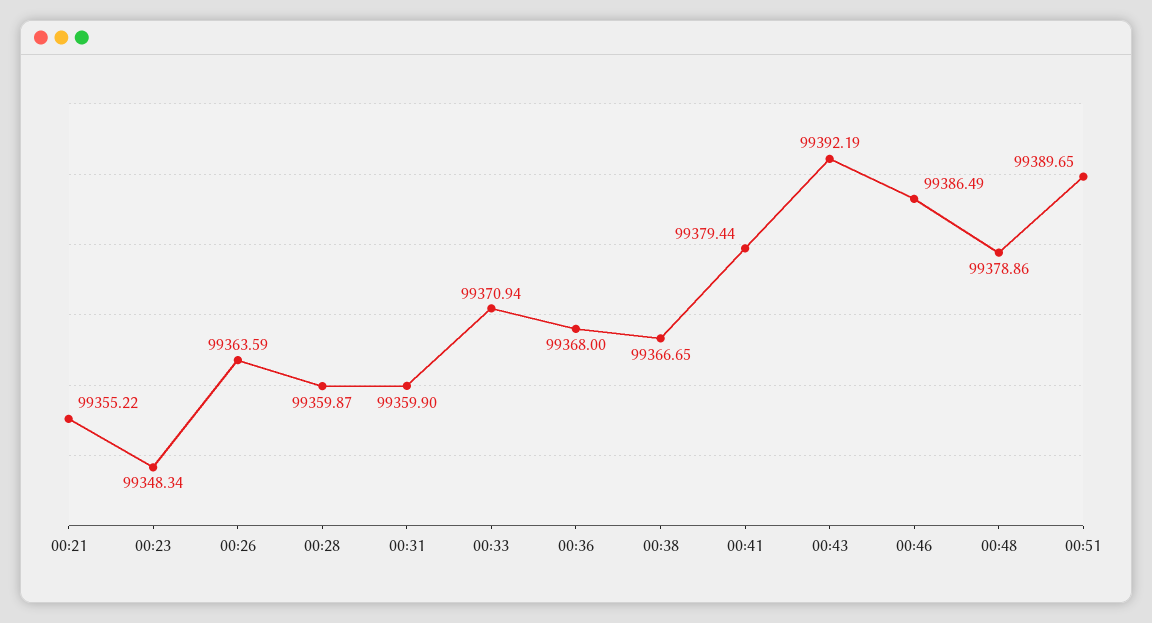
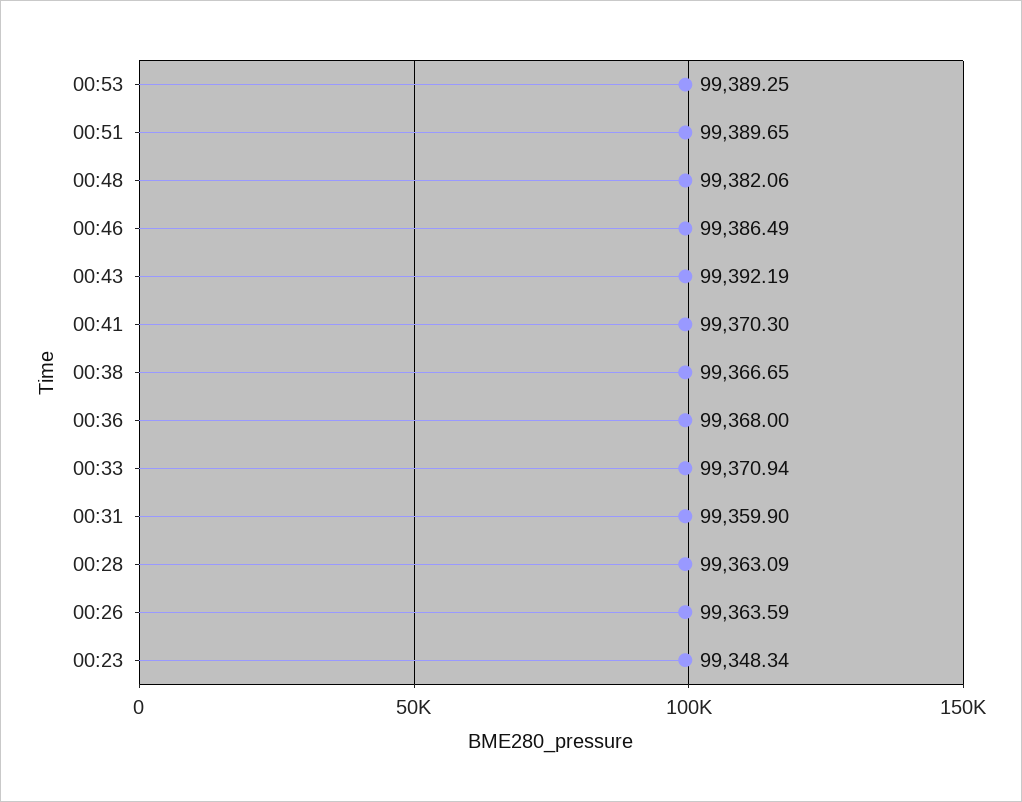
00:21: 99355.22 -> none
00:28: 99359.87 -> 99363.09
00:41: 99379.44 -> 99370.3
00:48: 99378.86 -> 99382.06
00:53: none -> 99389.25

